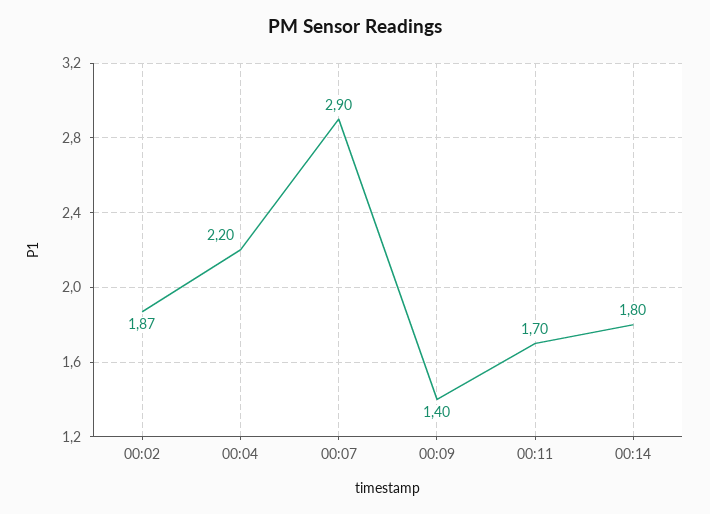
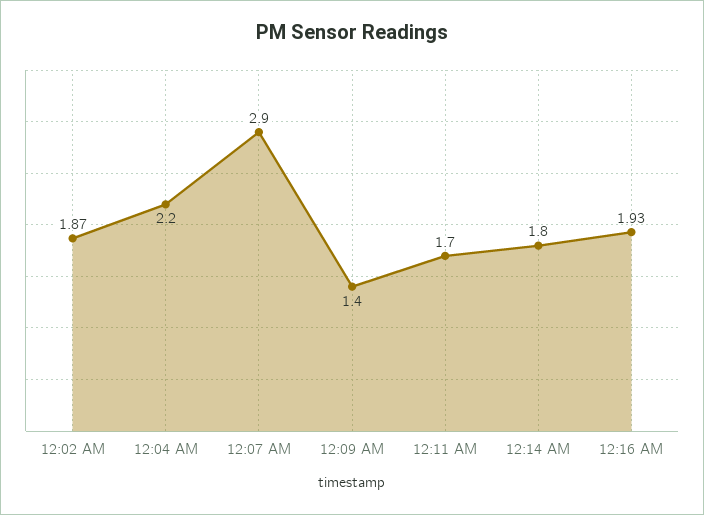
12:16 AM: none -> 1.93

